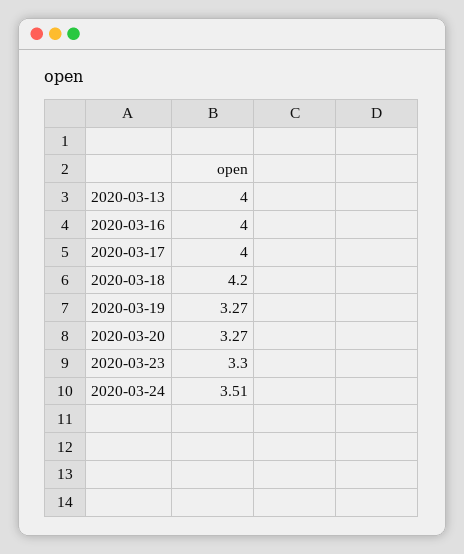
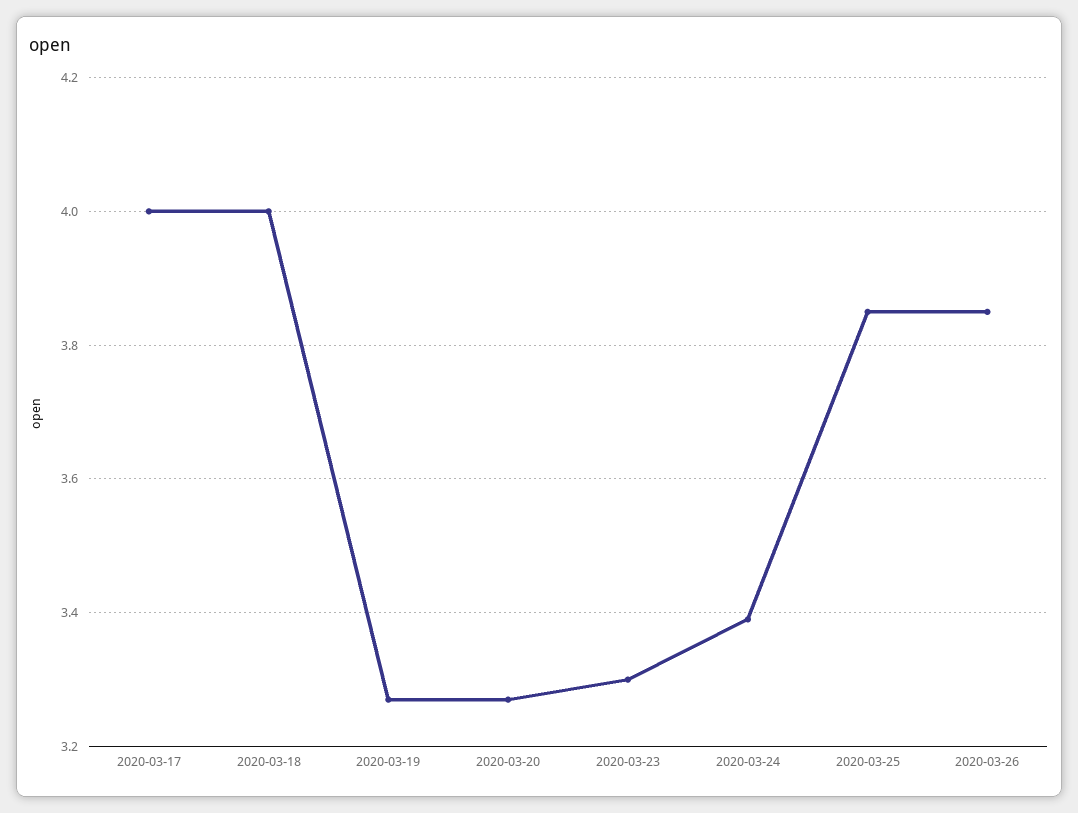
2020-03-13: 4 -> none
2020-03-16: 4 -> none
2020-03-18: 4.2 -> 4
2020-03-24: 3.51 -> 3.4
2020-03-25: none -> 3.85
2020-03-26: none -> 3.85

